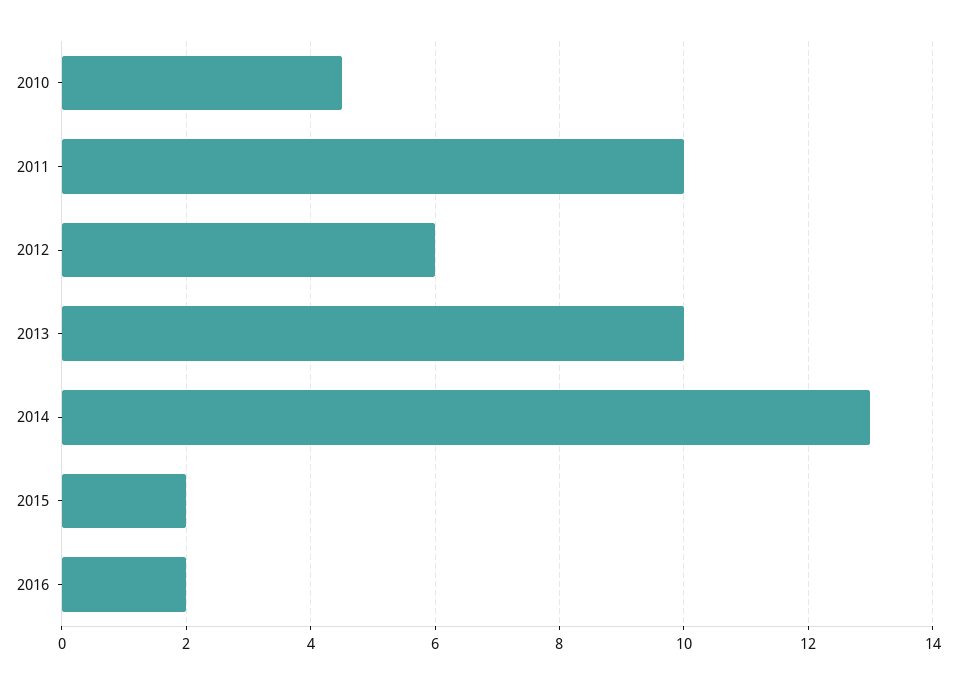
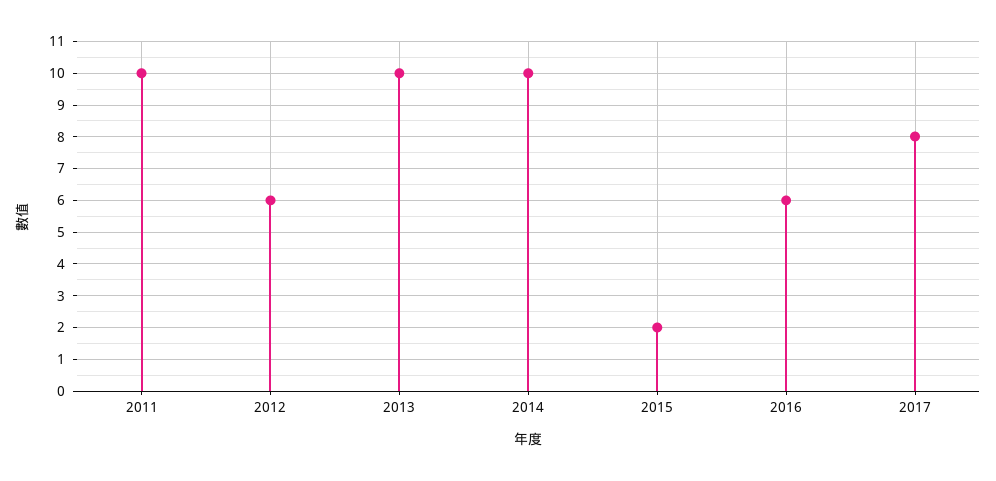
2010: 4.5 -> none
2014: 13 -> 10
2016: 2 -> 6
2017: none -> 8

